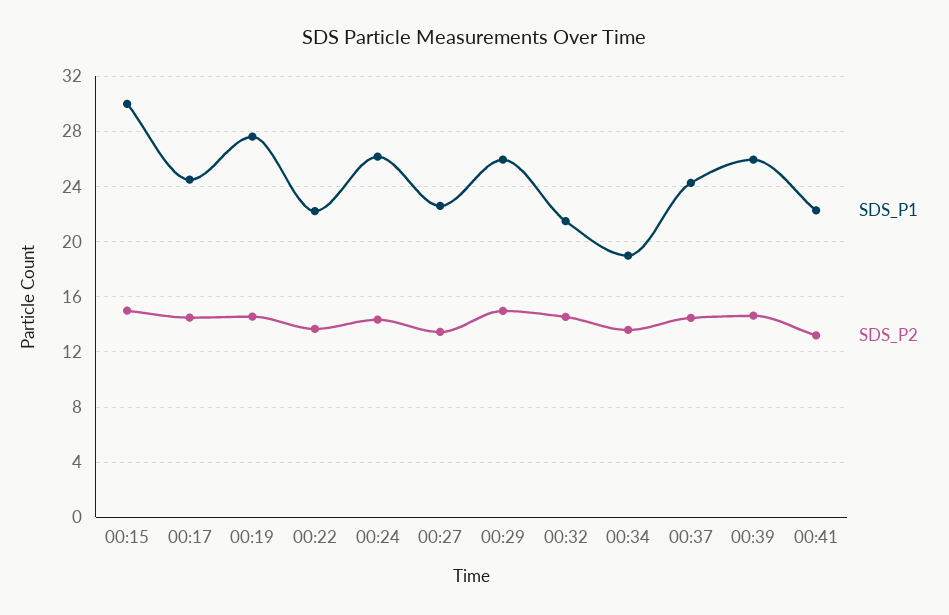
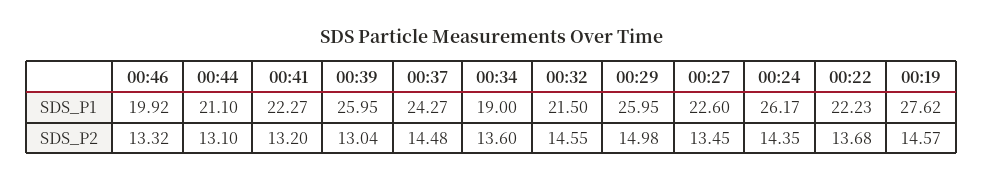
SDS_P1, 00:15: 30 -> none
SDS_P2, 00:15: 15 -> none
SDS_P1, 00:17: 24.5 -> none
SDS_P2, 00:17: 14.5 -> none
SDS_P2, 00:39: 14.5 -> 13.04
SDS_P1, 00:46: none -> 19.92
SDS_P1, 00:44: none -> 21.1
SDS_P2, 00:46: none -> 13.32
SDS_P2, 00:44: none -> 13.1

